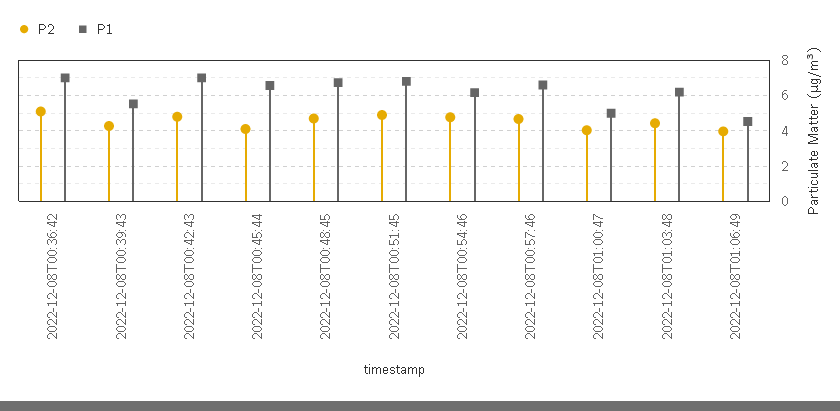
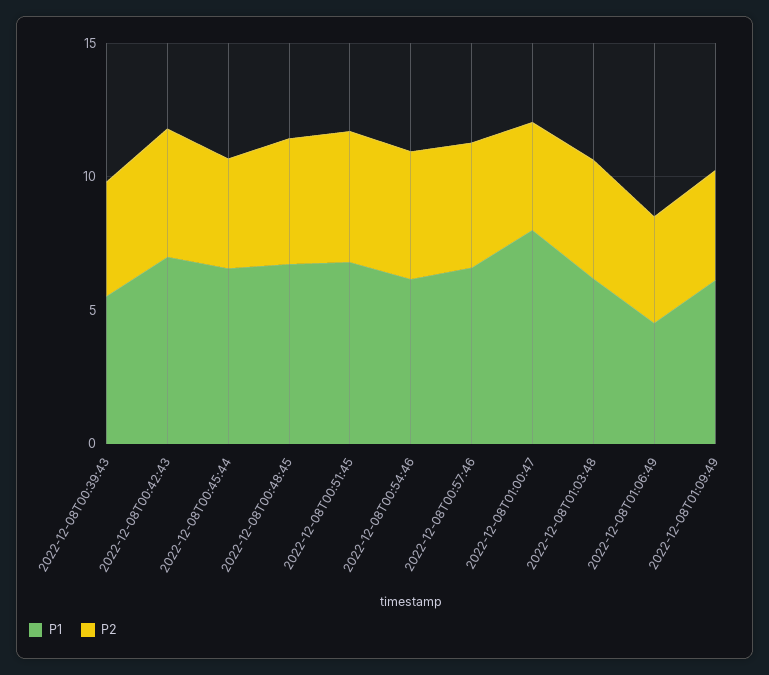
P2, 2022-12-08T00:36:42: 5 -> none
P1, 2022-12-08T00:36:42: 7 -> none
P1, 2022-12-08T01:00:47: 5 -> 8
P1, 2022-12-08T01:09:49: none -> 6
P2, 2022-12-08T01:09:49: none -> 4

